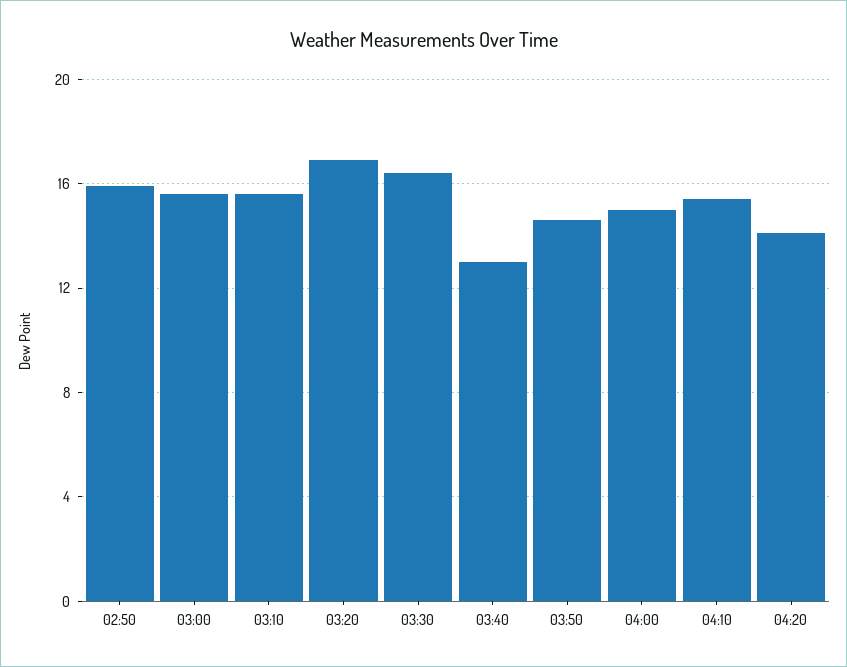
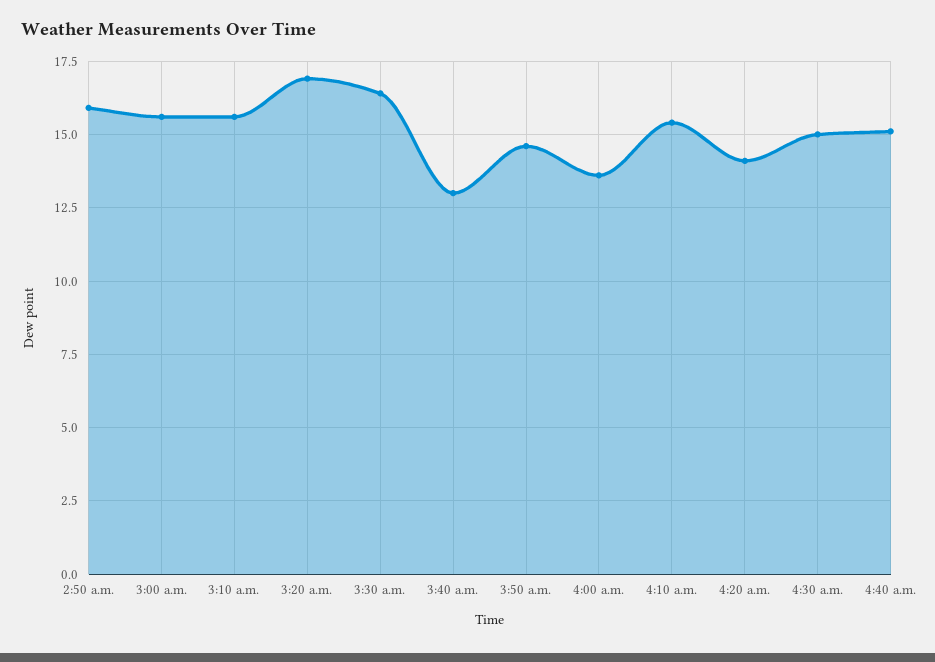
04:00: 15 -> 13.5
4:30 a.m.: none -> 15
4:40 a.m.: none -> 15

